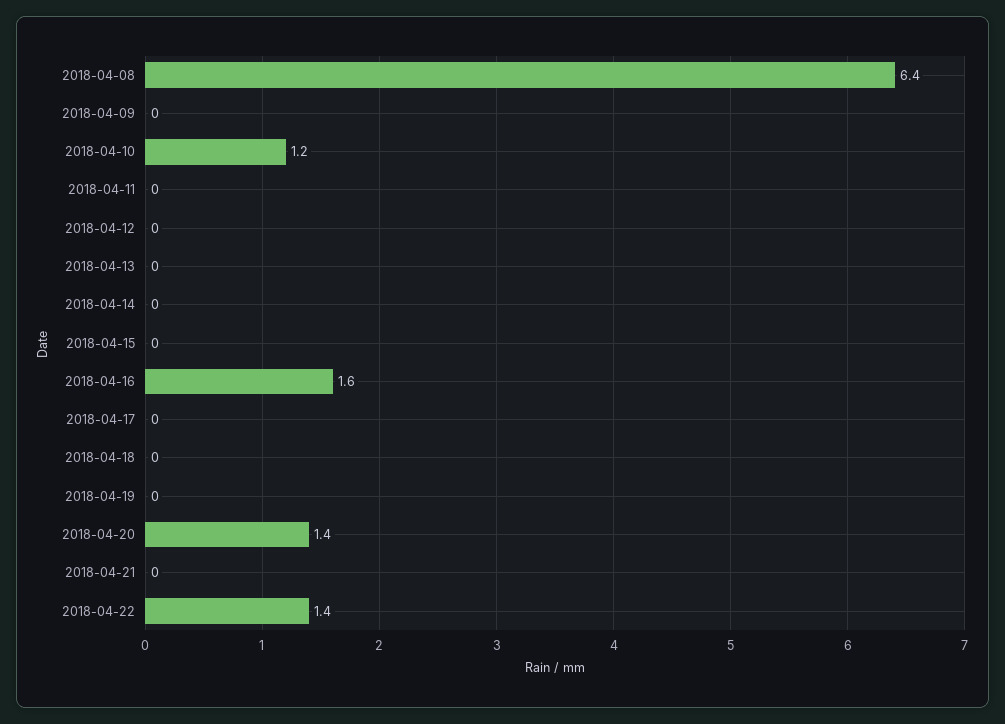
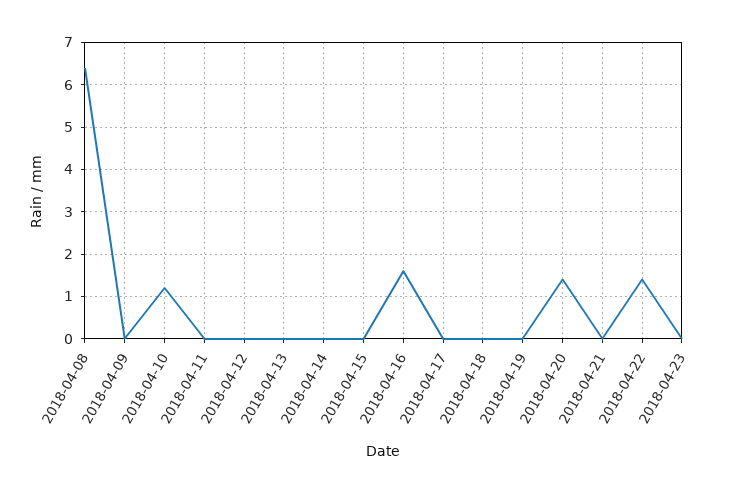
2018-04-23: none -> 0

